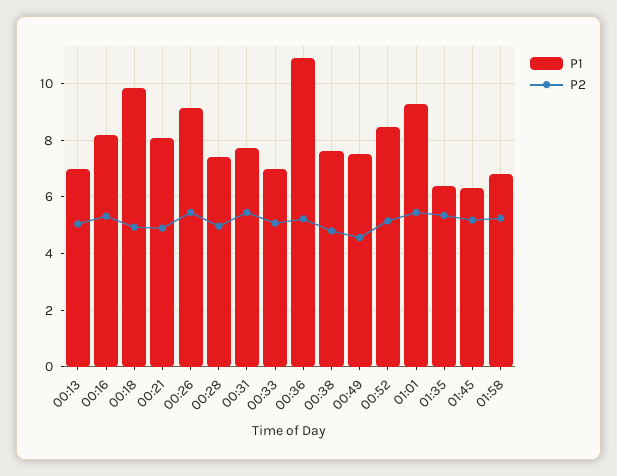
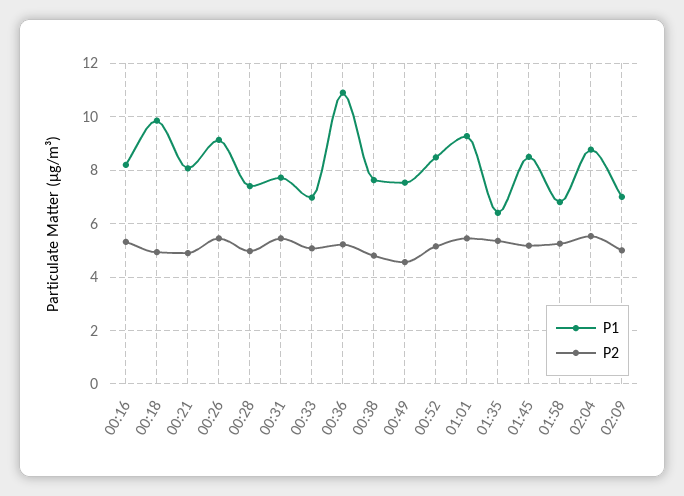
P1, 00:13: 7 -> none
P2, 00:13: 5 -> none
P1, 01:45: 6.25 -> 8.5
P1, 02:04: none -> 8.75
P2, 02:04: none -> 5.5
P1, 02:09: none -> 7
P2, 02:09: none -> 5

